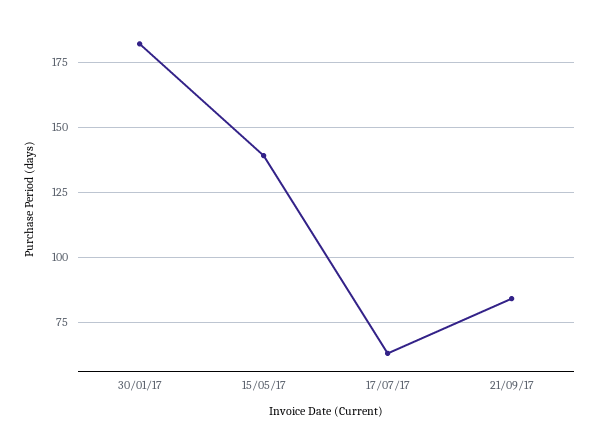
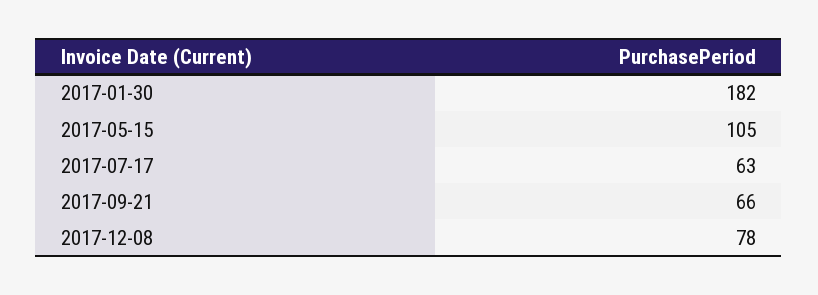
15/05/17: 140 -> 105
21/09/17: 85 -> 66
2017-12-08: none -> 78

